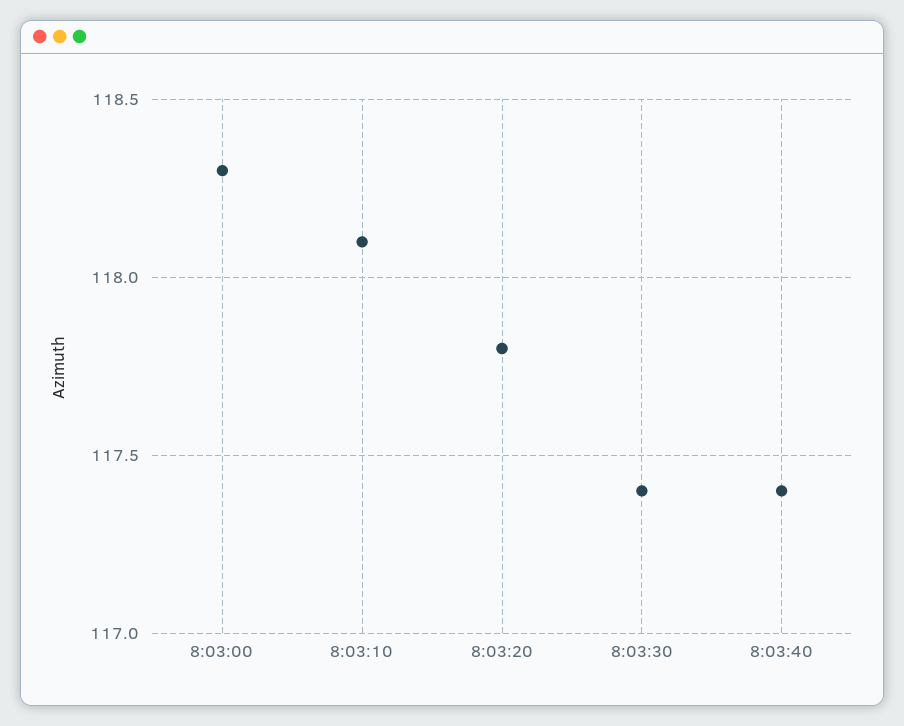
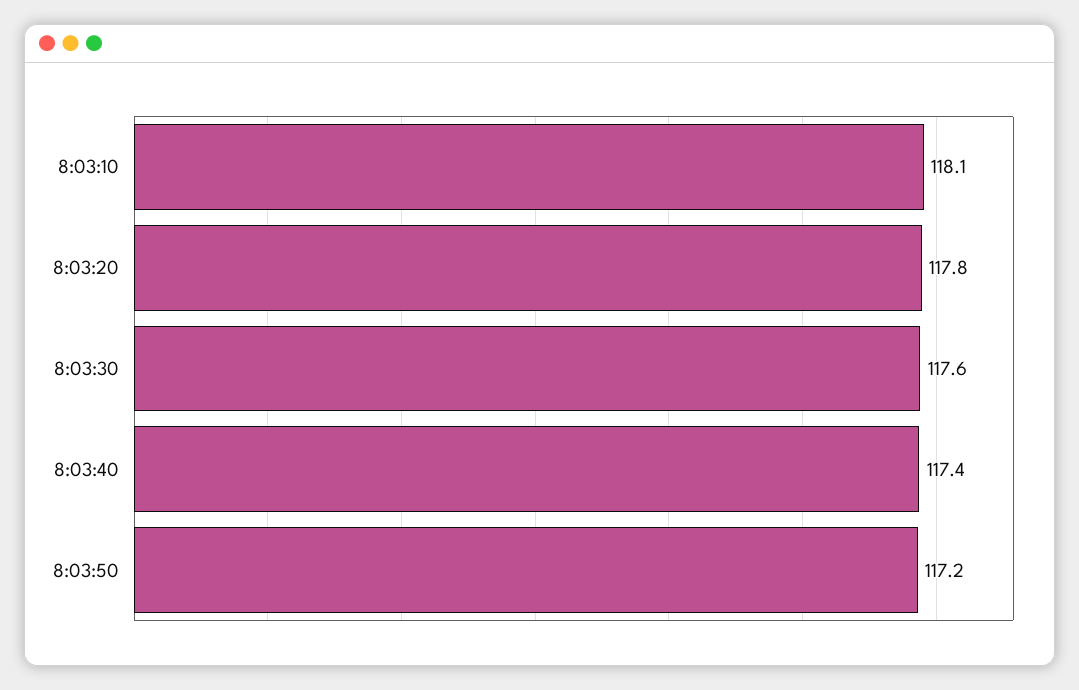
8:03:00: 118.3 -> none
8:03:30: 117.4 -> 117.6
8:03:50: none -> 117.2

